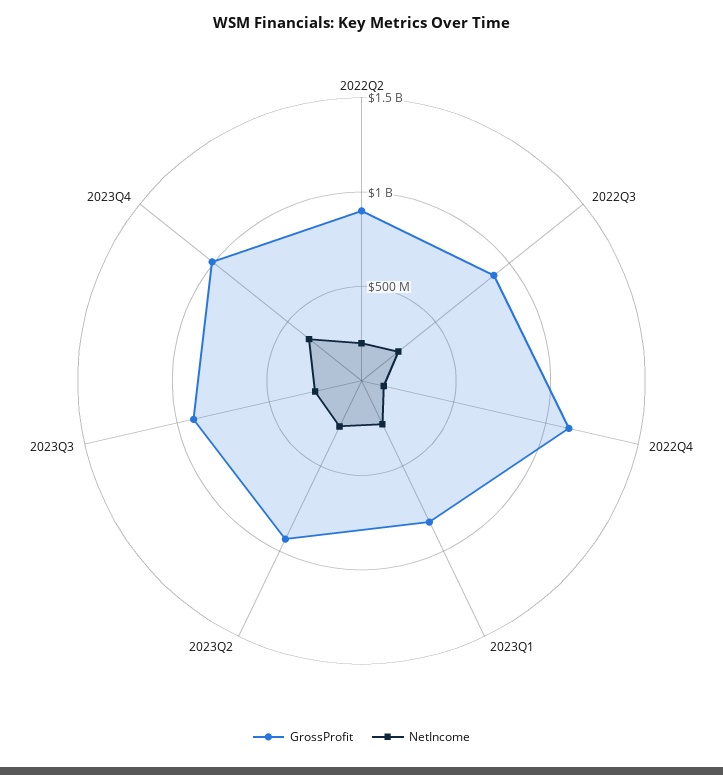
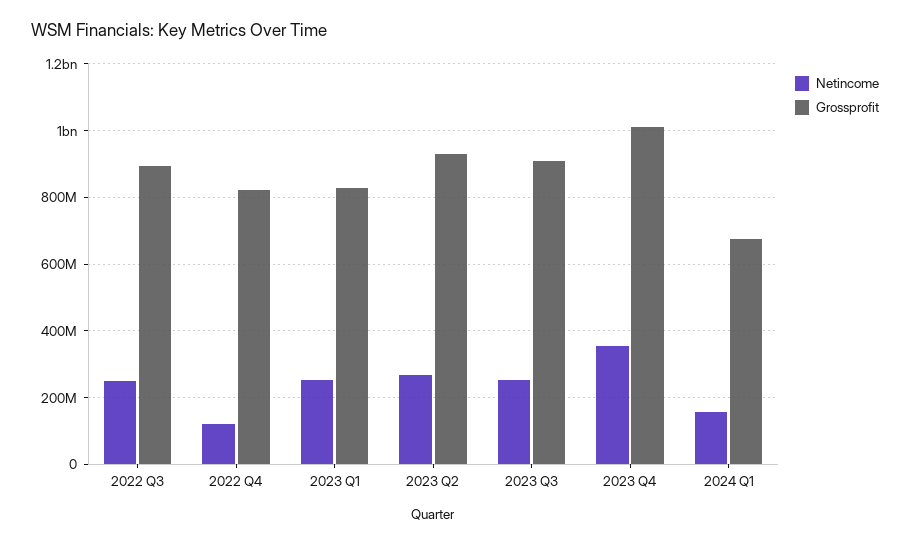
GrossProfit, 2022Q2: 900000000 -> none
NetIncome, 2022Q2: 200000000 -> none
GrossProfit, 2022Q4: 1100000000 -> 820000000
NetIncome, 2024 Q1: none -> 160000000
GrossProfit, 2024 Q1: none -> 680000000

